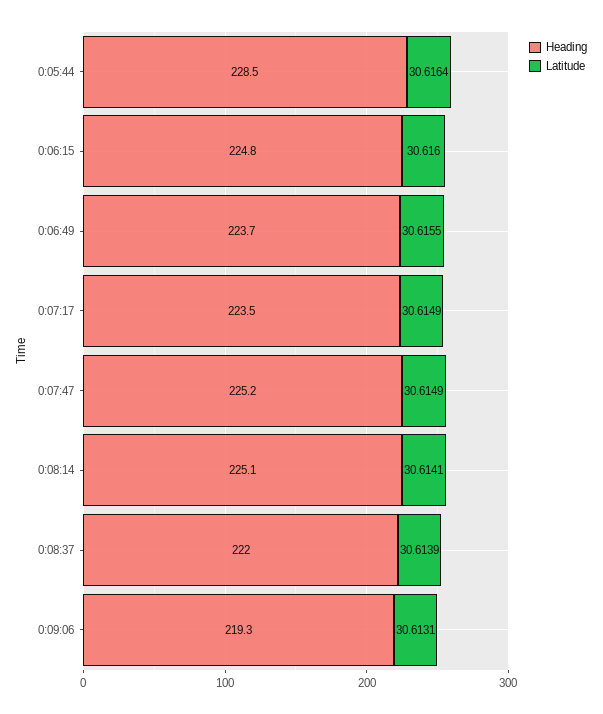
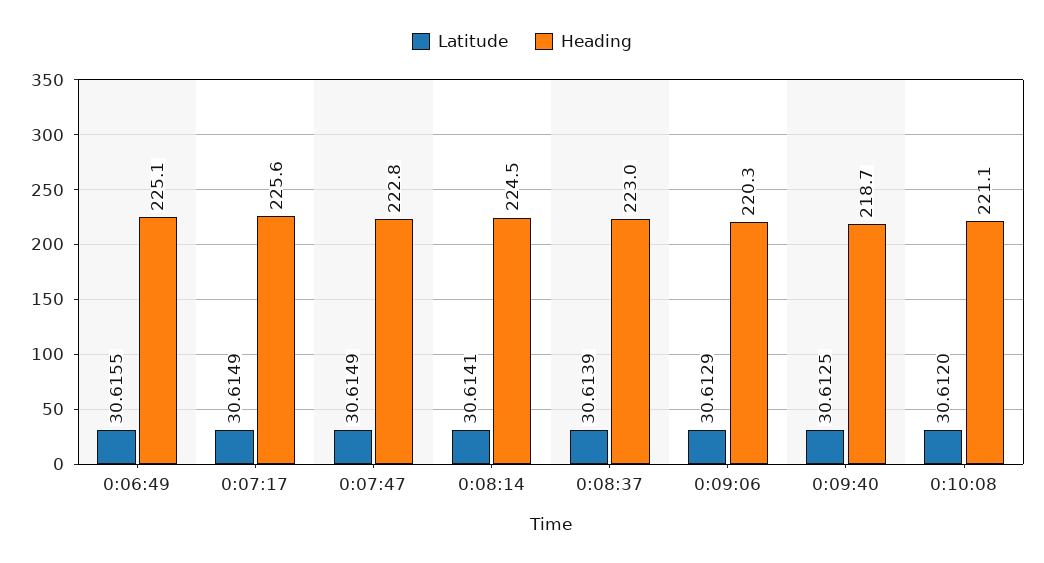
Heading, 0:05:44: 228.5 -> none
Latitude, 0:05:44: 30.6164 -> none
Heading, 0:06:15: 224.8 -> none
Latitude, 0:06:15: 30.616 -> none
Heading, 0:06:49: 223.7 -> 225.1
Heading, 0:07:17: 223.5 -> 225.6
Heading, 0:07:47: 225.2 -> 222.8
Heading, 0:08:14: 225.1 -> 224.5
Heading, 0:08:37: 222 -> 223
Heading, 0:09:06: 219.3 -> 220.3
Latitude, 0:09:06: 30.6131 -> 30.6129
Latitude, 0:09:40: none -> 30.6125
Heading, 0:09:40: none -> 218.7
Latitude, 0:10:08: none -> 30.612
Heading, 0:10:08: none -> 221.1

